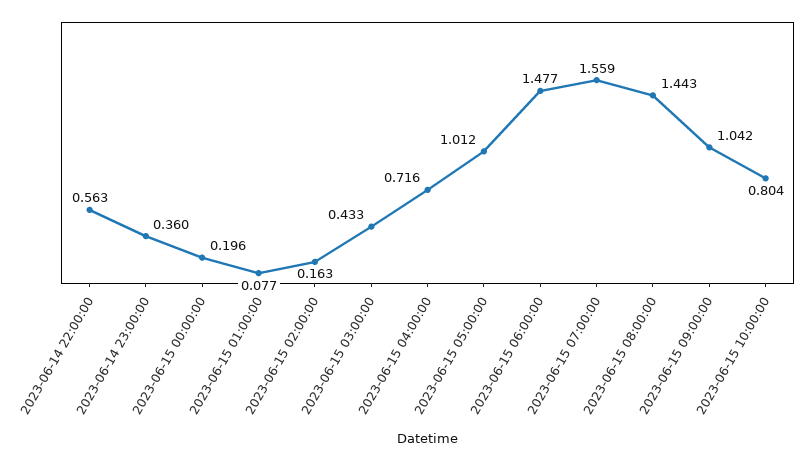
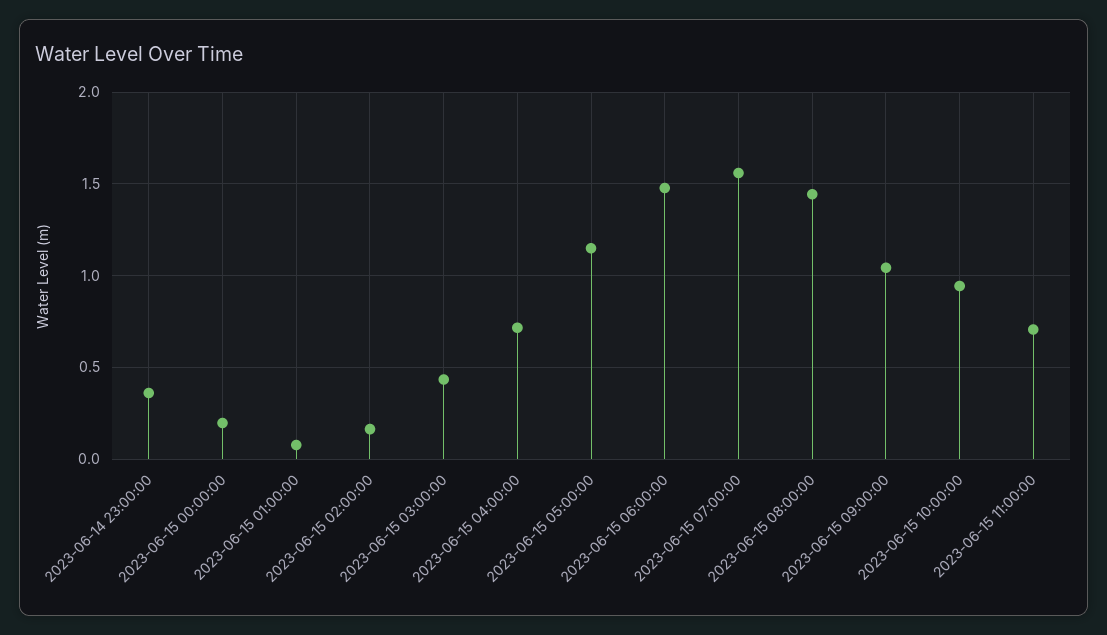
2023-06-14 22:00:00: 0.563 -> none
2023-06-15 05:00:00: 1.012 -> 1.15
2023-06-15 10:00:00: 0.804 -> 0.95
2023-06-15 11:00:00: none -> 0.7

